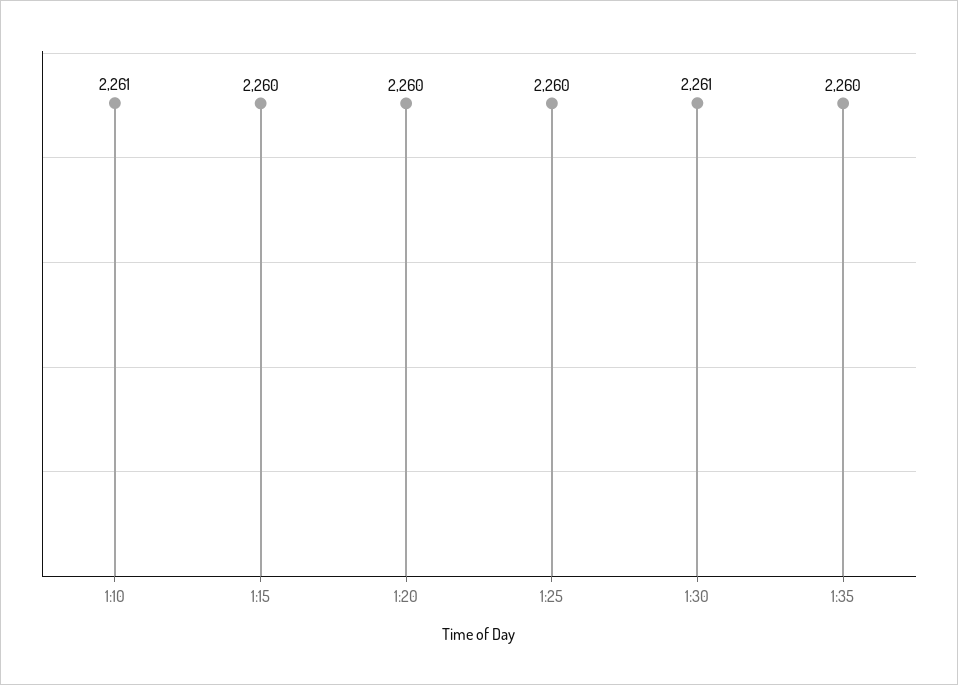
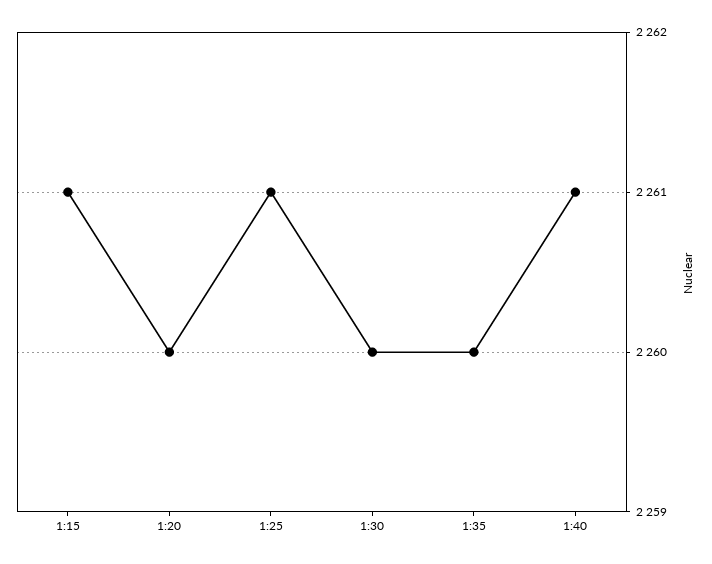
1:10: 2261 -> none
1:15: 2260 -> 2261
1:25: 2260 -> 2261
1:30: 2261 -> 2260
1:40: none -> 2261

